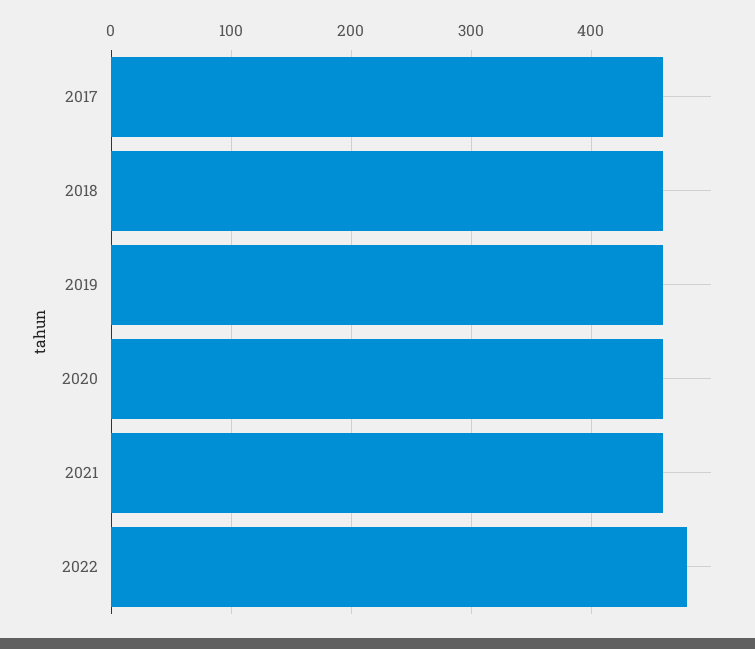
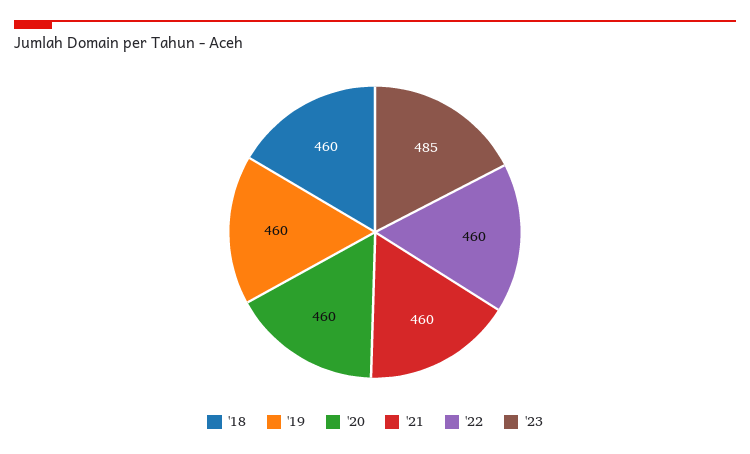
2017: 460 -> none
2022: 480 -> 460
'23: none -> 485

